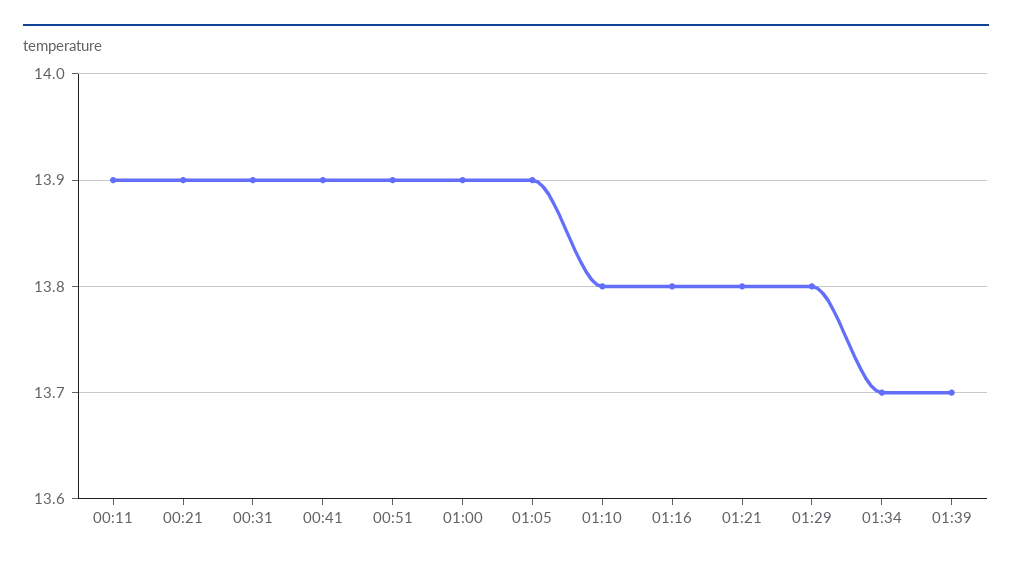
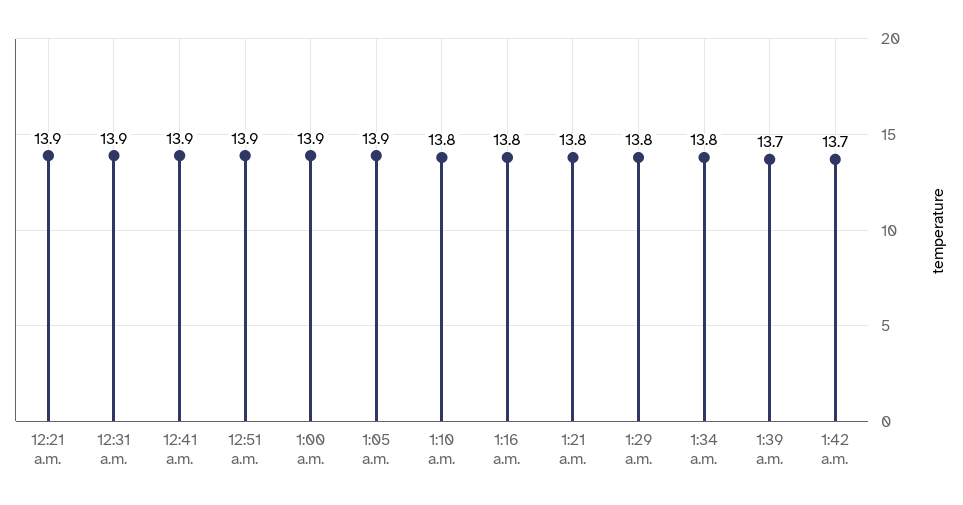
00:11: 13.9 -> none
01:34: 13.7 -> 13.8
1:42 a.m.: none -> 13.7

